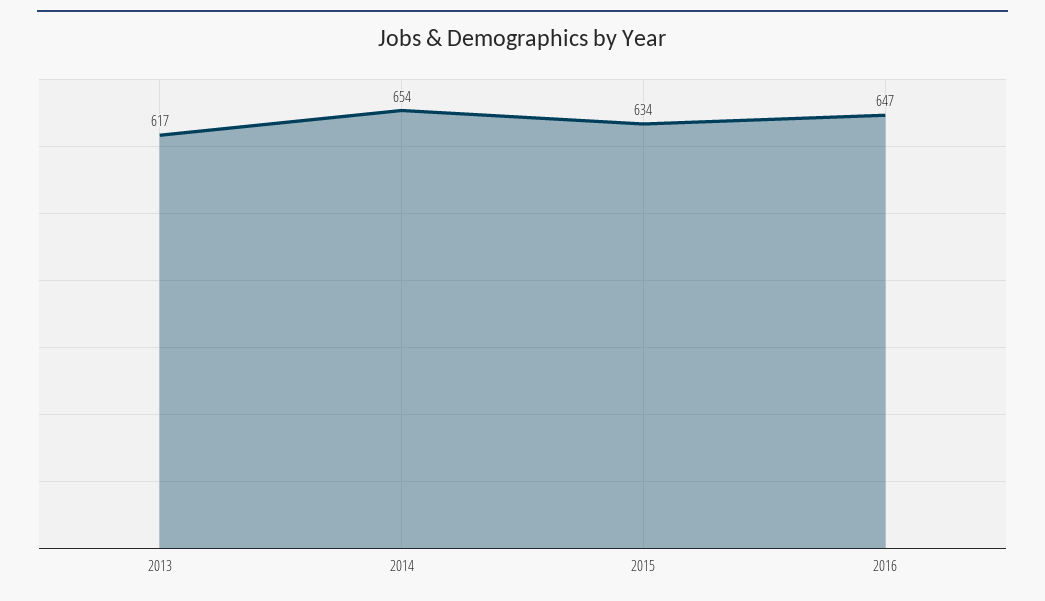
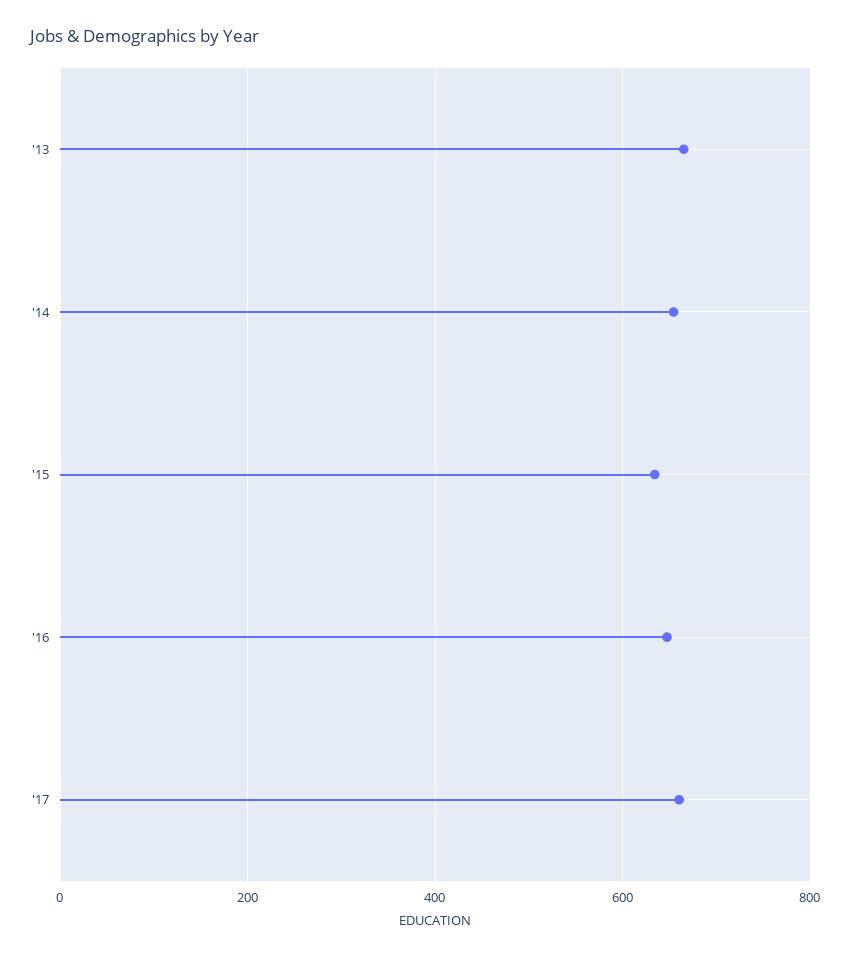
2013: 617 -> 660
'17: none -> 660

